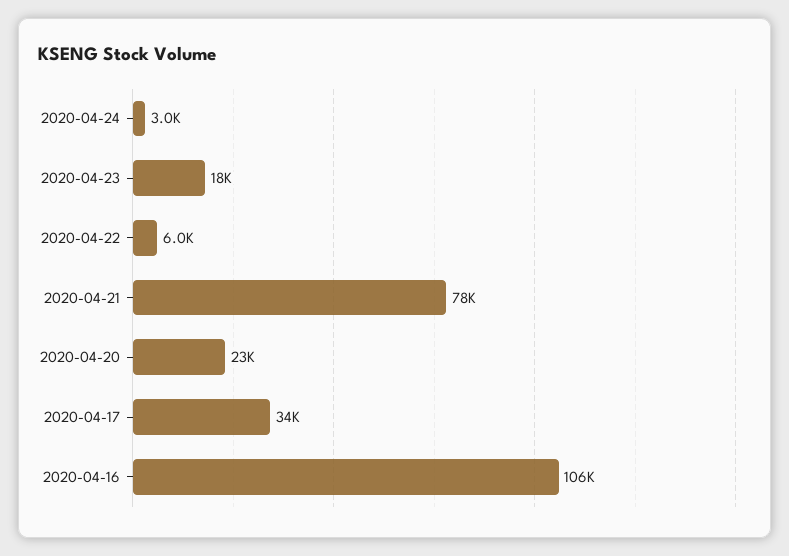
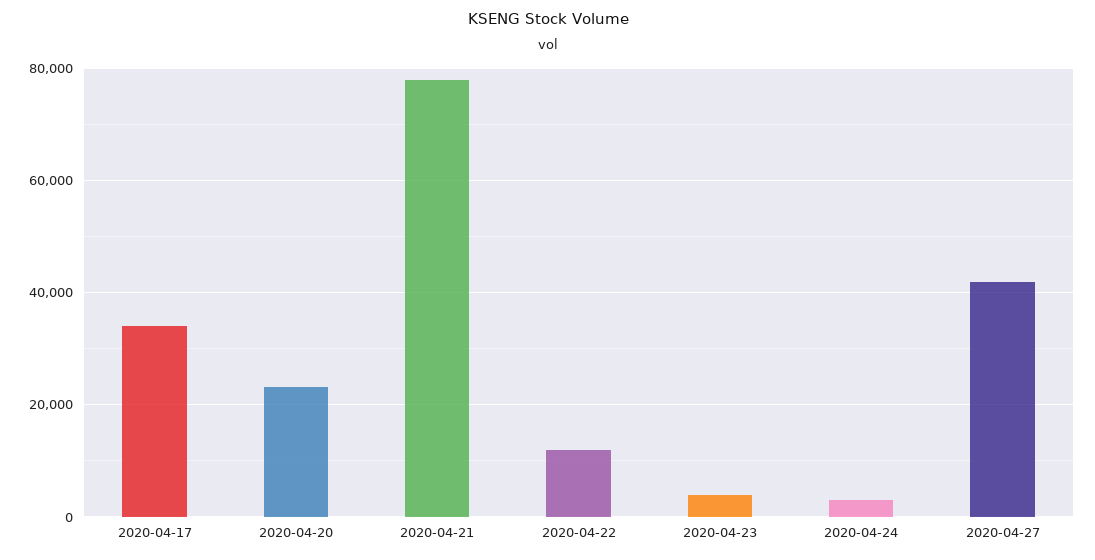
2020-04-23: 18000 -> 4000
2020-04-22: 6000 -> 12000
2020-04-16: 106000 -> none
2020-04-27: none -> 42000

